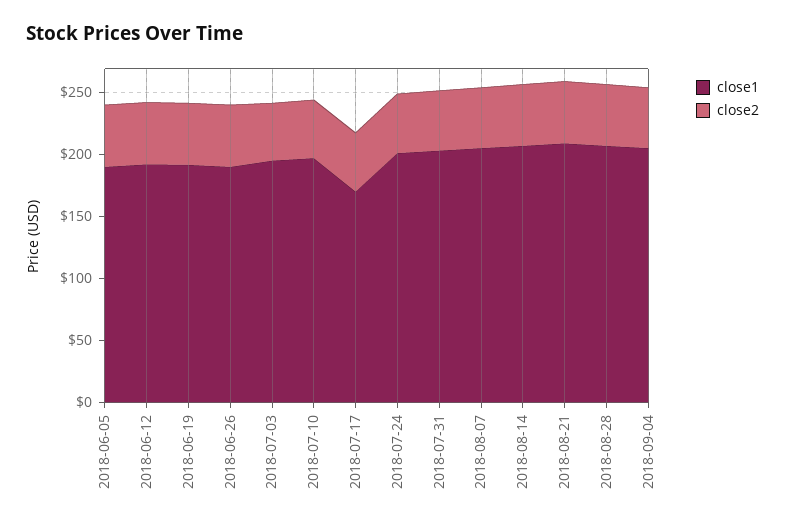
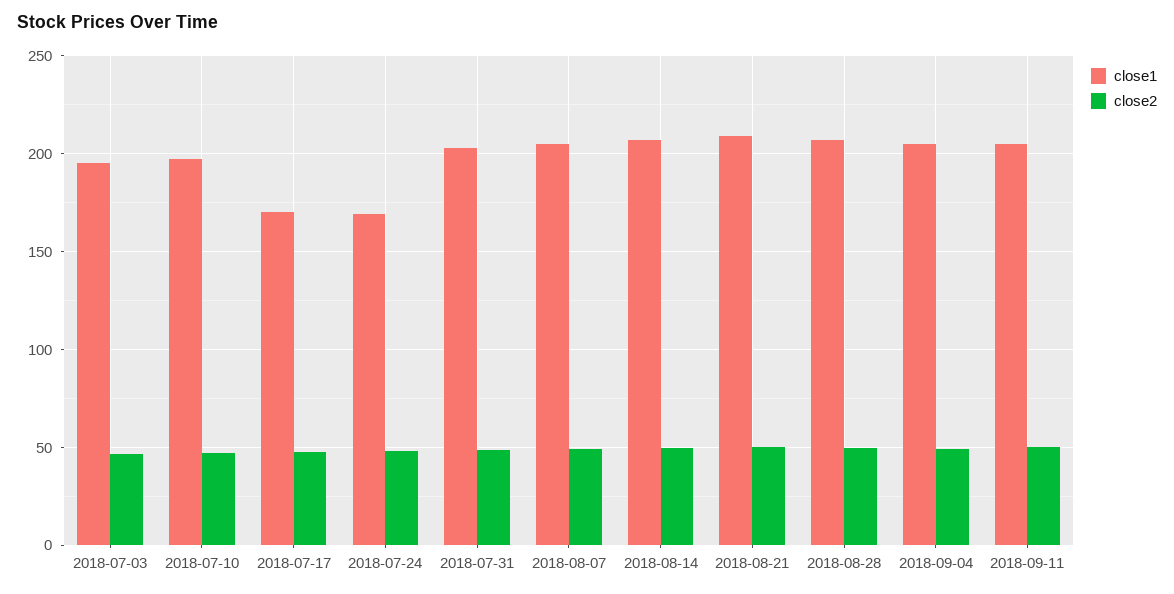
close1, 2018-06-05: 190 -> none
close2, 2018-06-05: 50 -> none
close1, 2018-06-12: 190 -> none
close2, 2018-06-12: 50 -> none
close1, 2018-06-19: 190 -> none
close2, 2018-06-19: 50 -> none
close1, 2018-06-26: 190 -> none
close2, 2018-06-26: 50 -> none
close1, 2018-07-24: 200 -> 170
close1, 2018-09-11: none -> 205
close2, 2018-09-11: none -> 50

